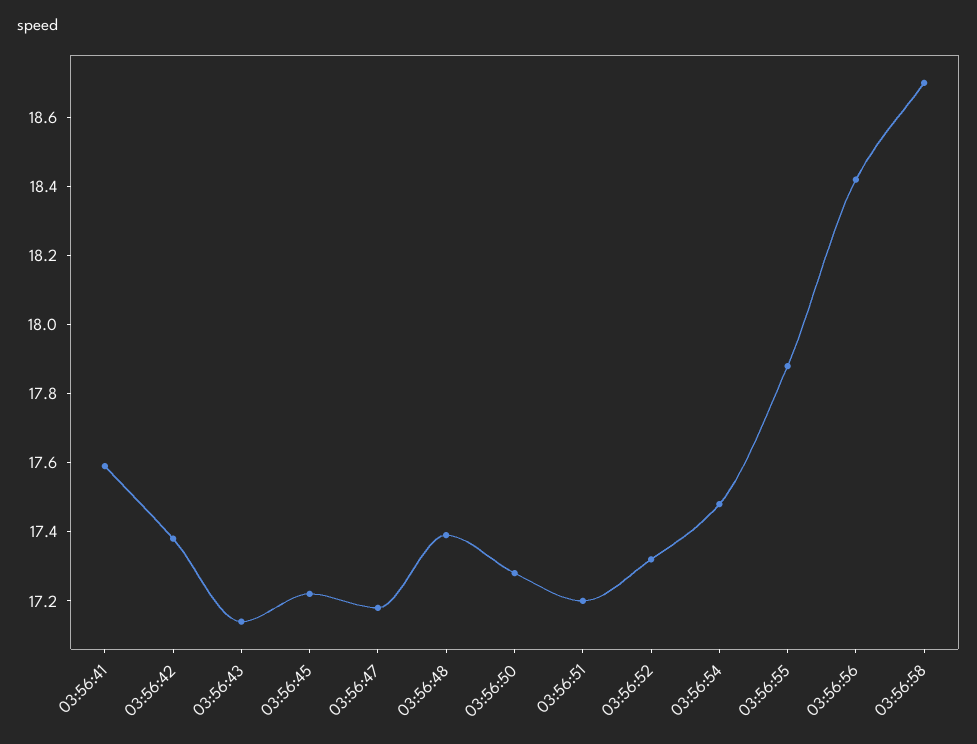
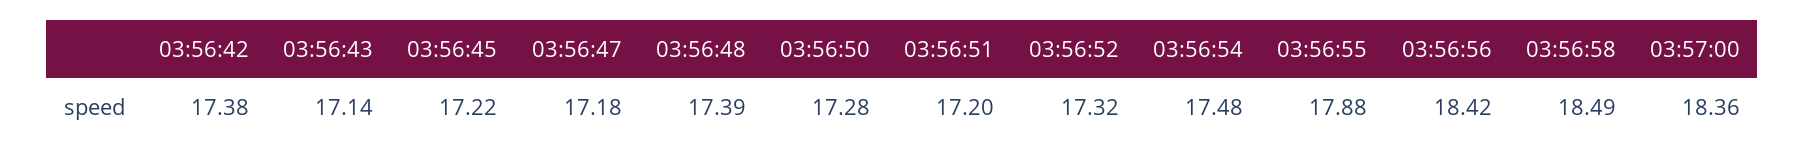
03:56:41: 17.6 -> none
03:56:58: 18.7 -> 18.49
03:57:00: none -> 18.36

